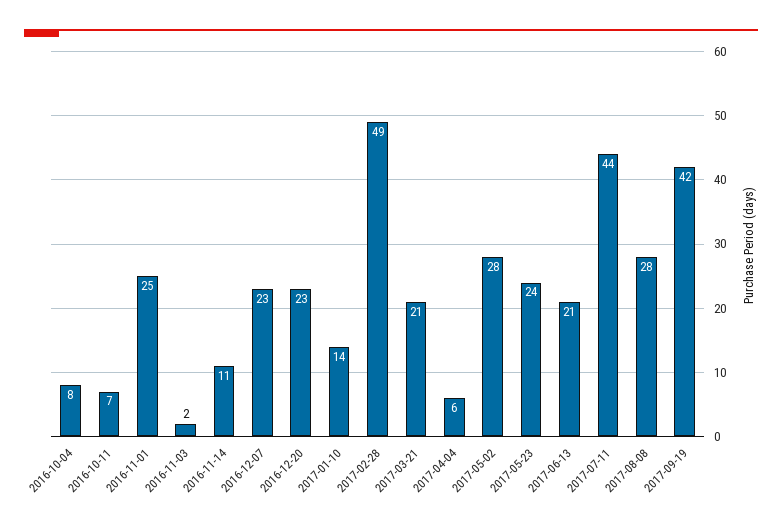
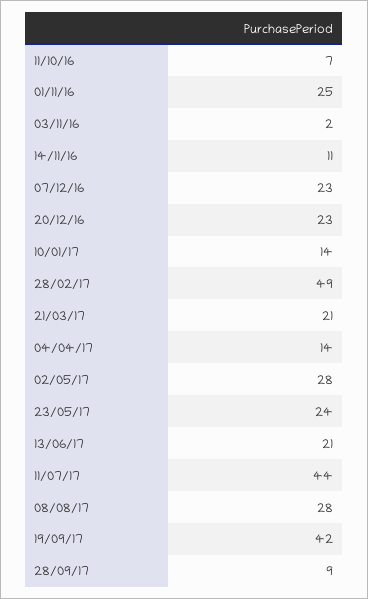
2016-10-04: 8 -> none
2017-04-04: 6 -> 14
28/09/17: none -> 9

